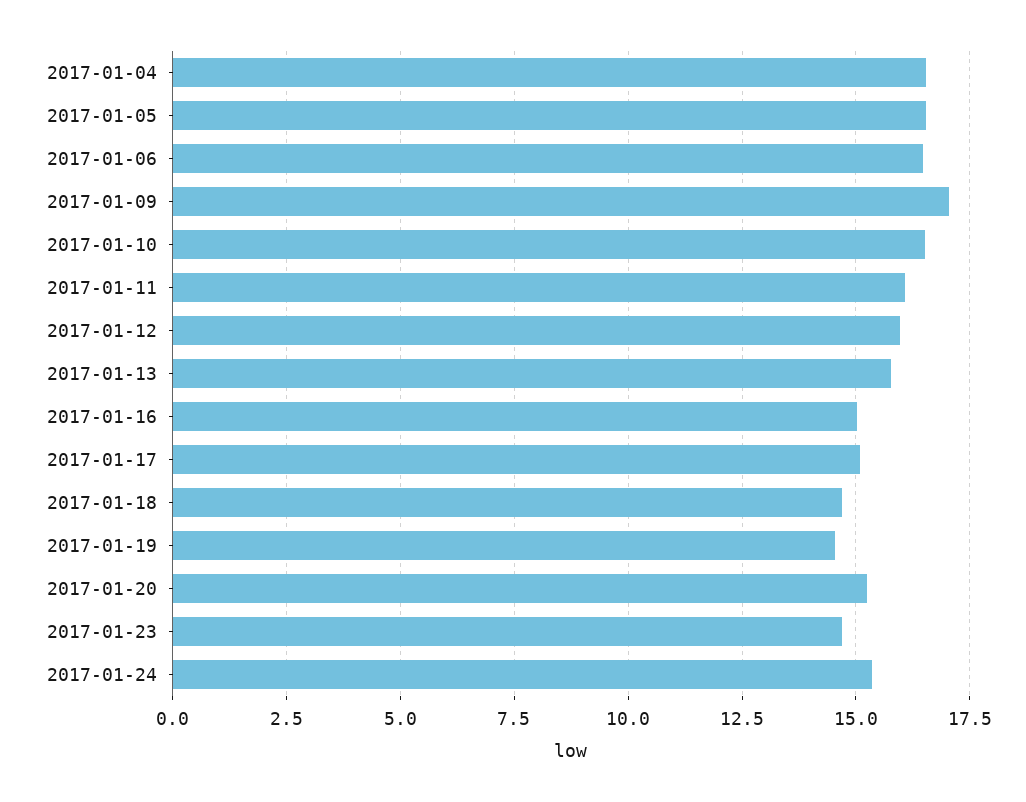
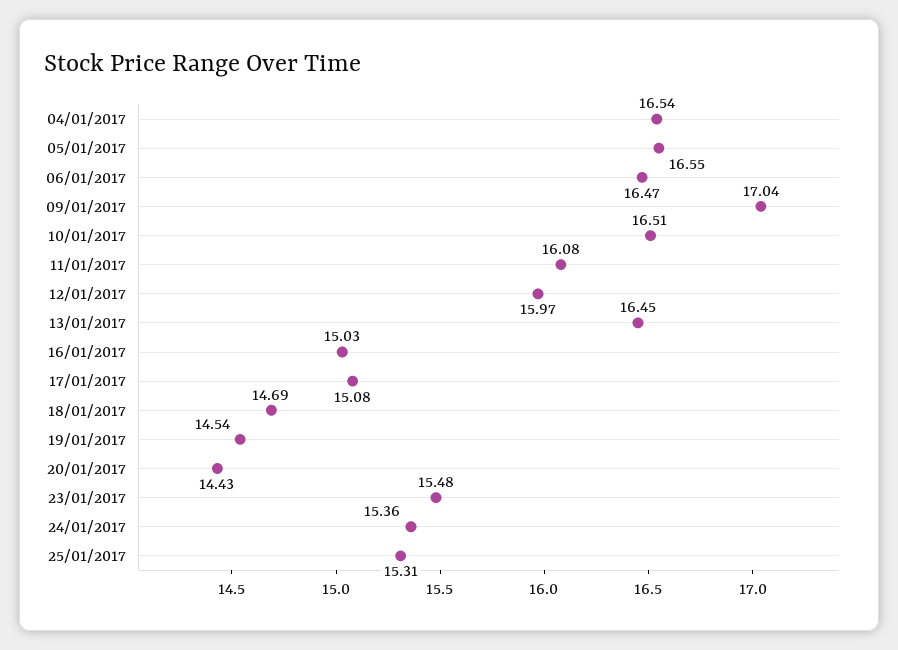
2017-01-13: 15.75 -> 16.45
2017-01-20: 15.25 -> 14.43
2017-01-23: 14.75 -> 15.48
25/01/2017: none -> 15.31

